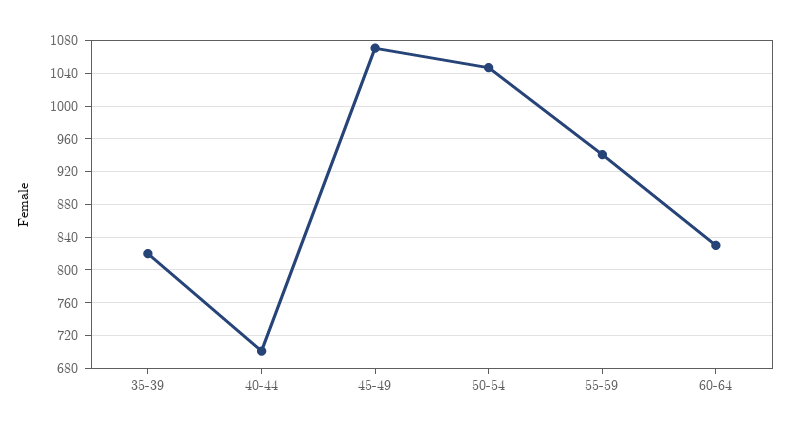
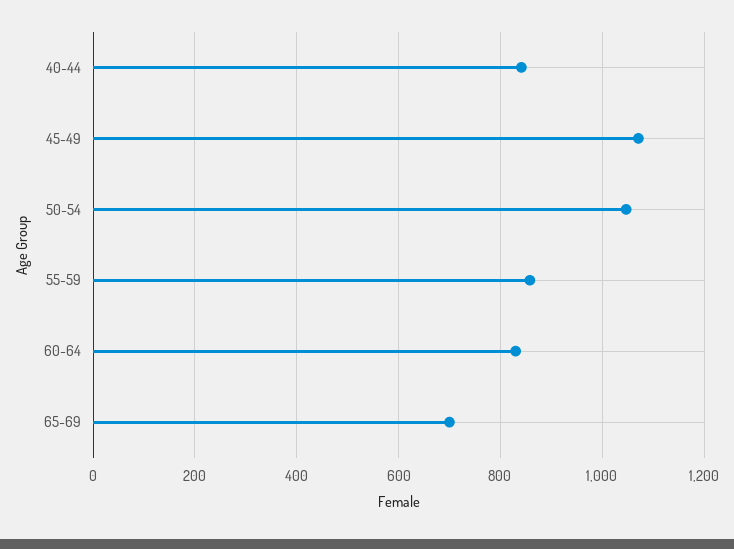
35-39: 820 -> none
40-44: 700 -> 840
55-59: 940 -> 860
65-69: none -> 700

